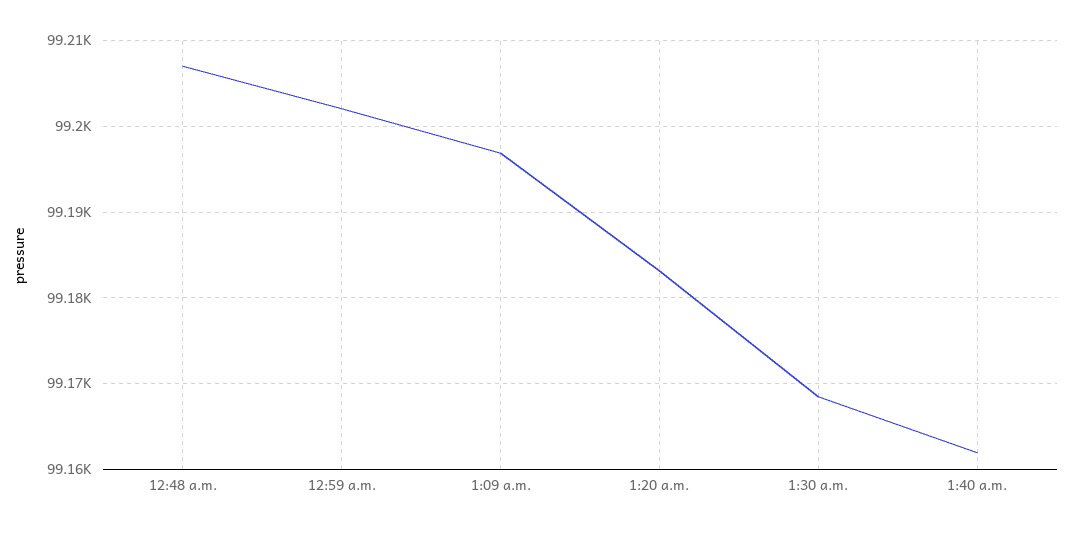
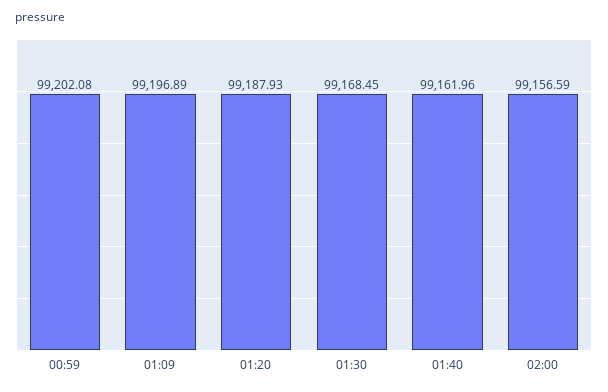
12:48 a.m.: 99207 -> none
1:20 a.m.: 99183 -> 99187.93
02:00: none -> 99156.59

